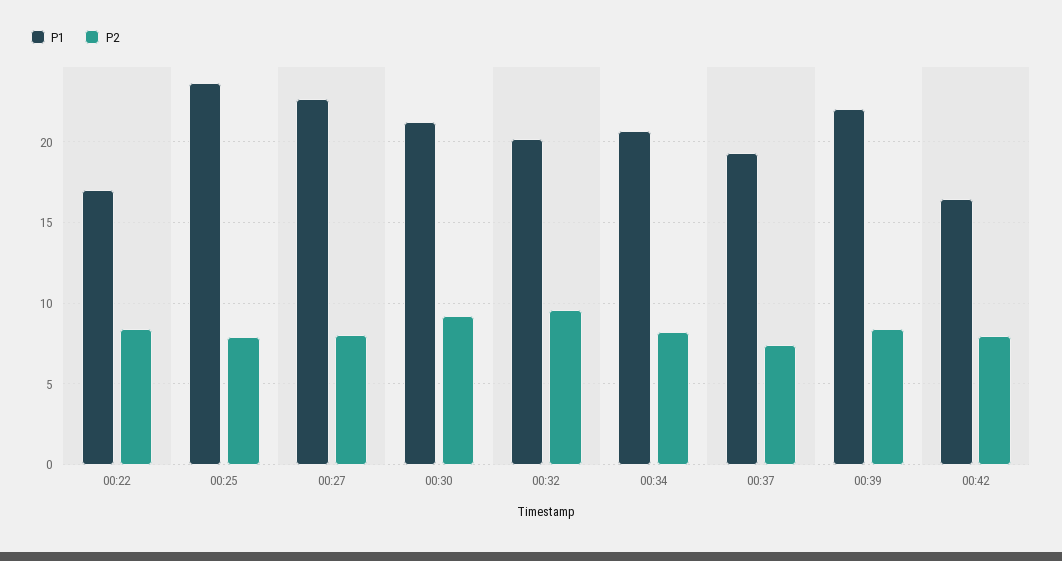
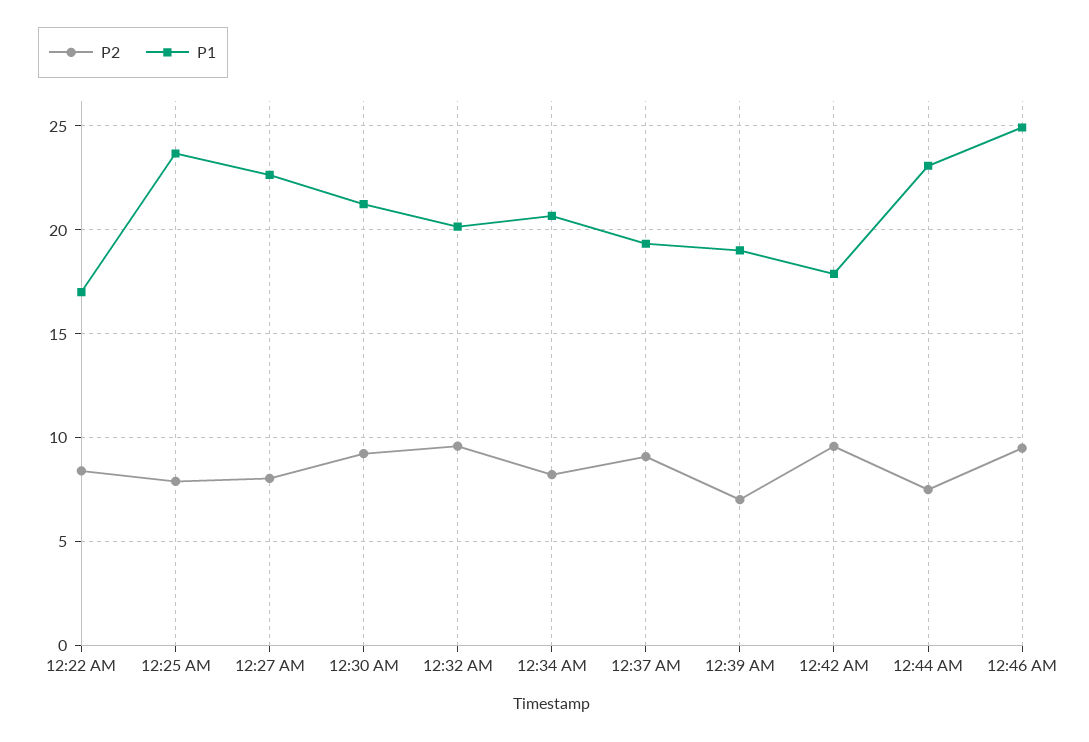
P2, 00:37: 7.5 -> 9
P1, 00:39: 22 -> 19
P2, 00:39: 8.5 -> 7
P1, 00:42: 16.5 -> 18
P2, 00:42: 8 -> 9.5
P2, 12:44 AM: none -> 7.5
P1, 12:44 AM: none -> 23
P2, 12:46 AM: none -> 9.5
P1, 12:46 AM: none -> 25

